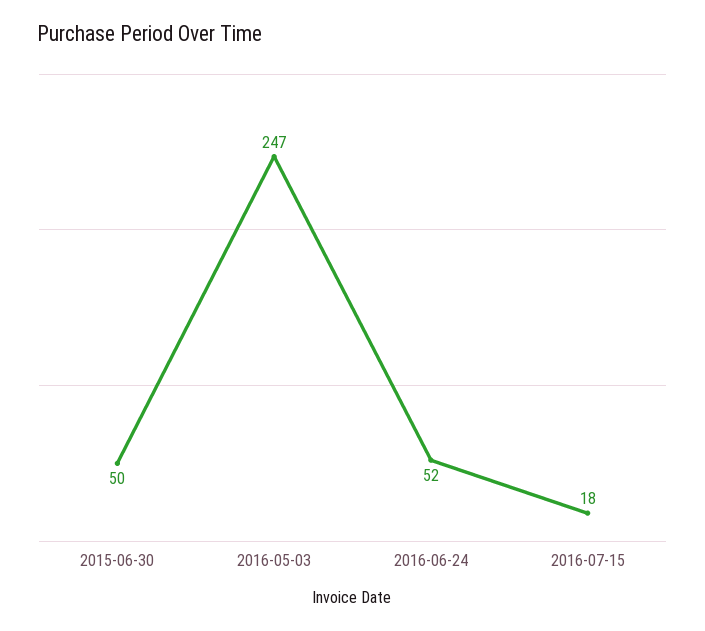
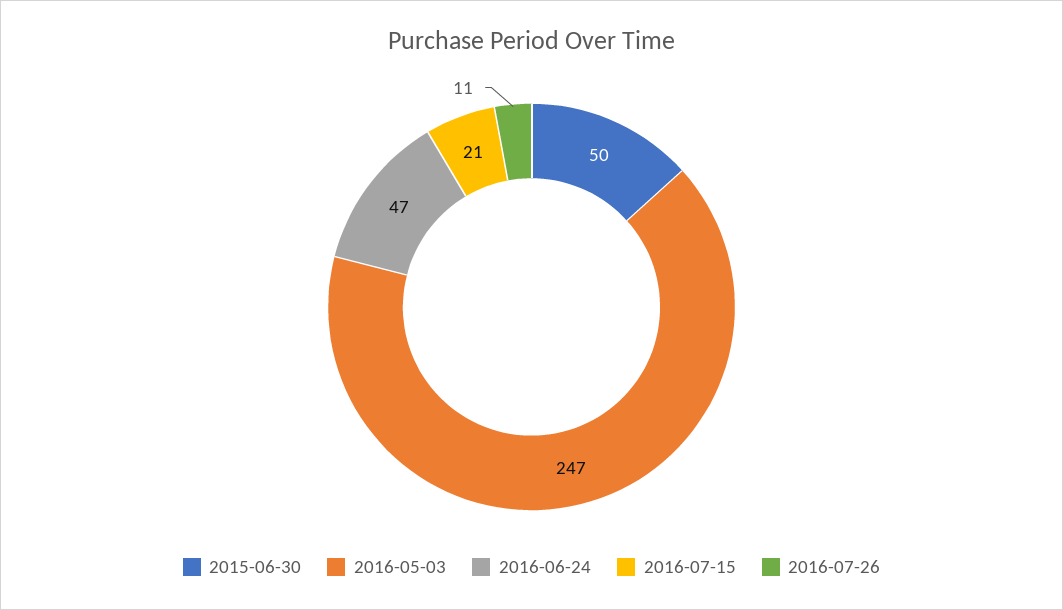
2016-06-24: 52 -> 47
2016-07-15: 18 -> 21
2016-07-26: none -> 11

